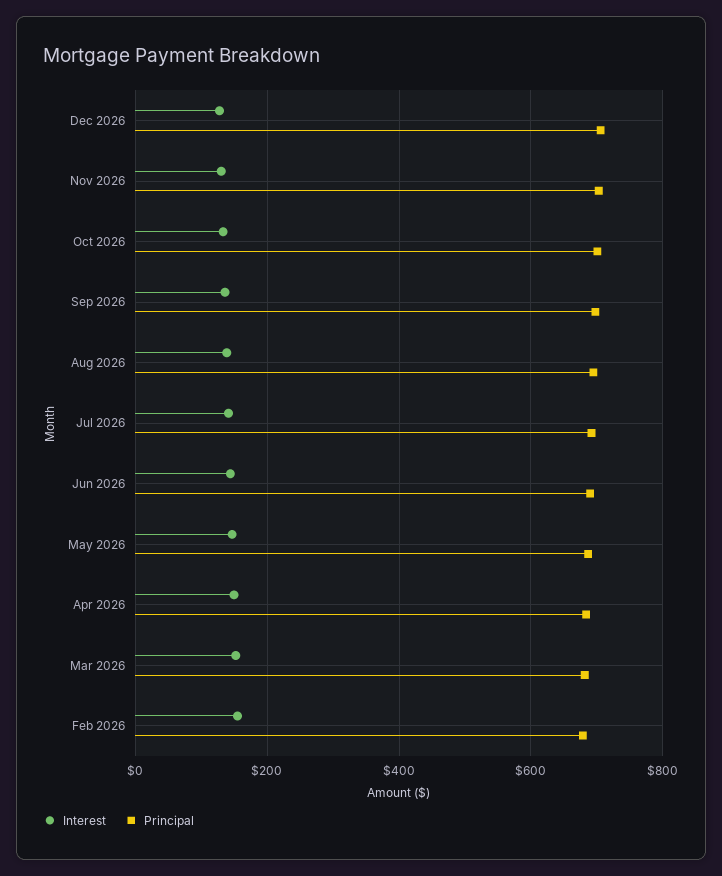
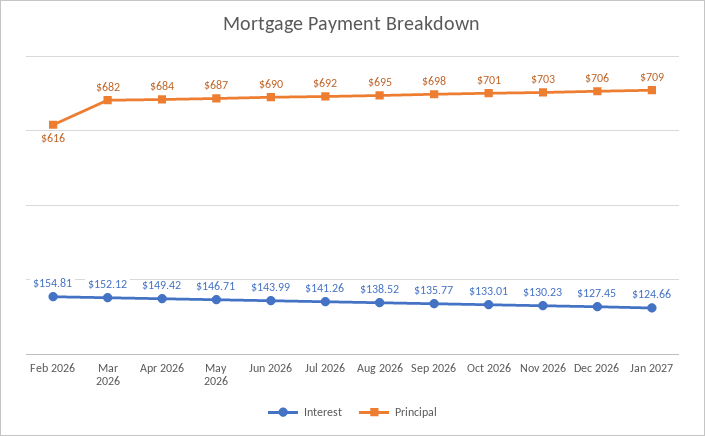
Principal, Feb 2026: 680 -> 616
Interest, Jan 2027: none -> 124.66
Principal, Jan 2027: none -> 709

